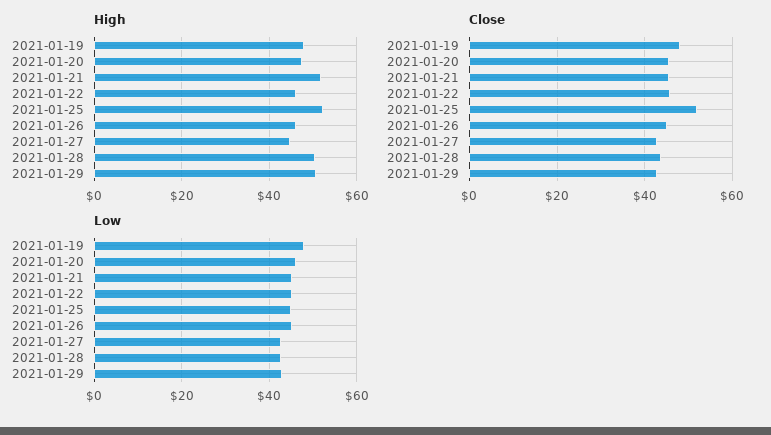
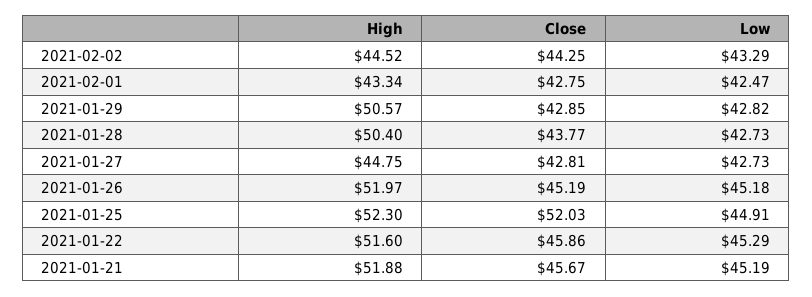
High, 2021-01-19: 48 -> none
High, 2021-01-20: 48 -> none
High, 2021-01-22: 46 -> 51.6
High, 2021-01-26: 46 -> 51.97
Close, 2021-01-19: 48 -> none
Close, 2021-01-20: 46 -> none
Low, 2021-01-19: 48 -> none
Low, 2021-01-20: 46 -> none
High, 2021-02-02: none -> 44.52
Close, 2021-02-02: none -> 44.25
Low, 2021-02-02: none -> 43.29
High, 2021-02-01: none -> 43.34
Close, 2021-02-01: none -> 42.75
Low, 2021-02-01: none -> 42.47

